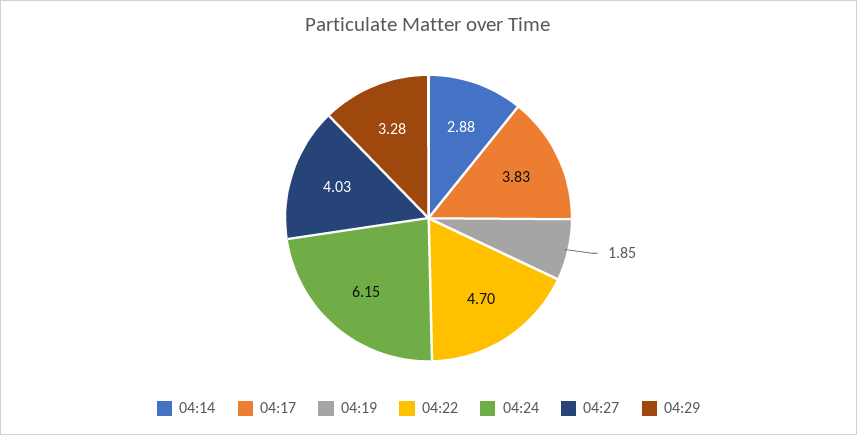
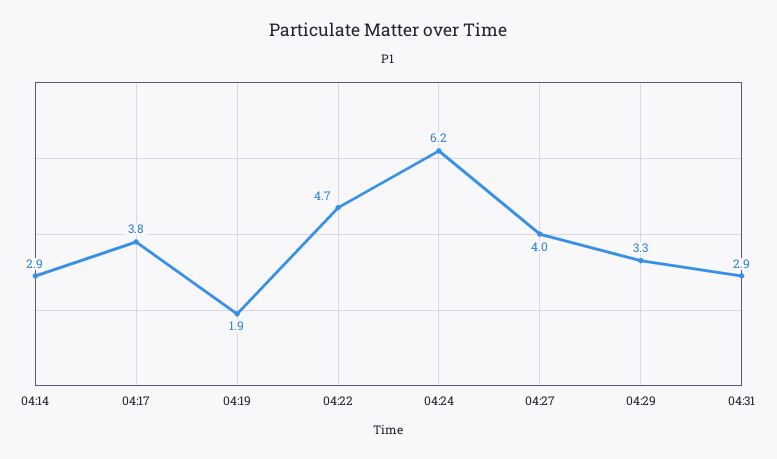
04:31: none -> 2.9

